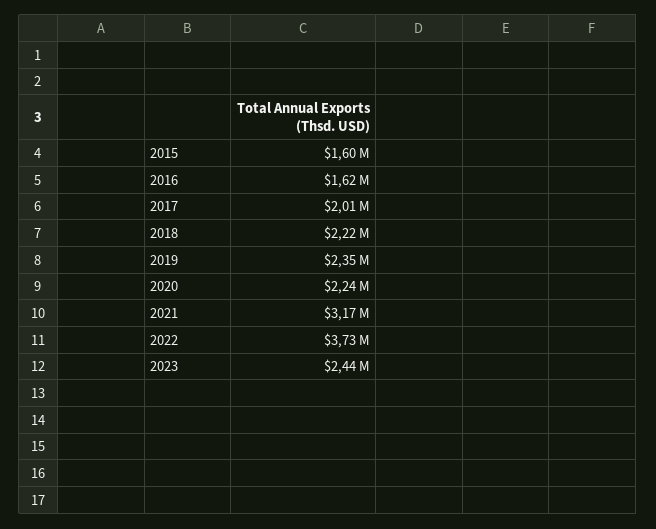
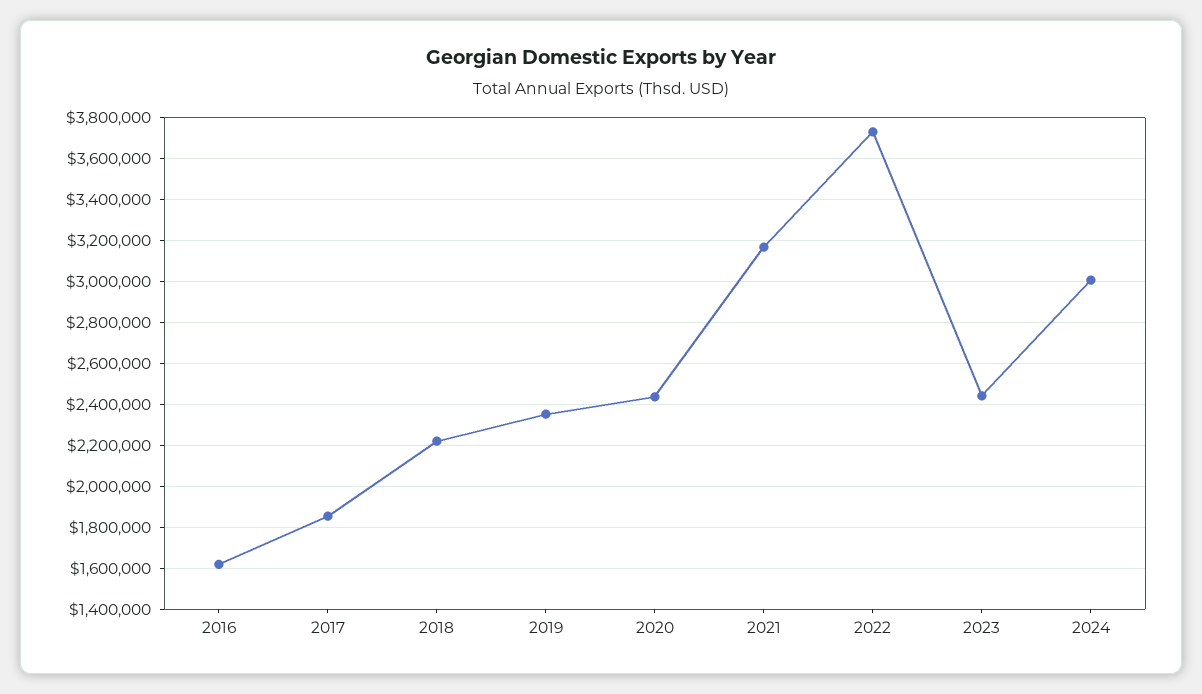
2015: 1600000 -> none
2017: 2010000 -> 1850000
2020: 2240000 -> 2450000
2024: none -> 3000000

